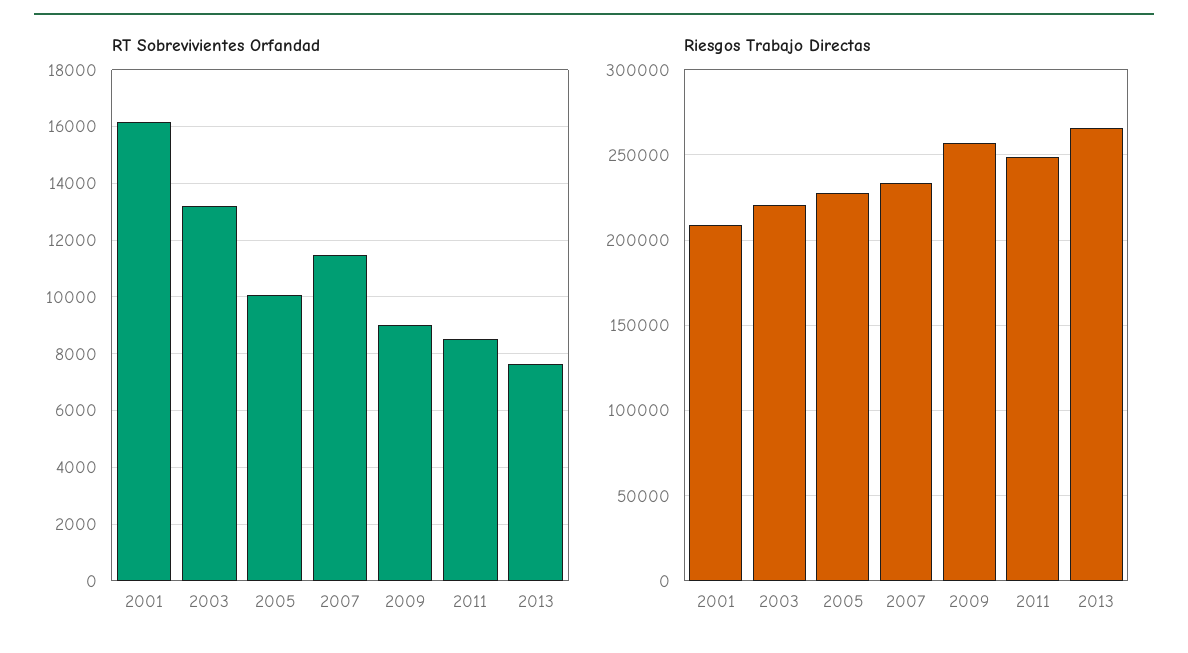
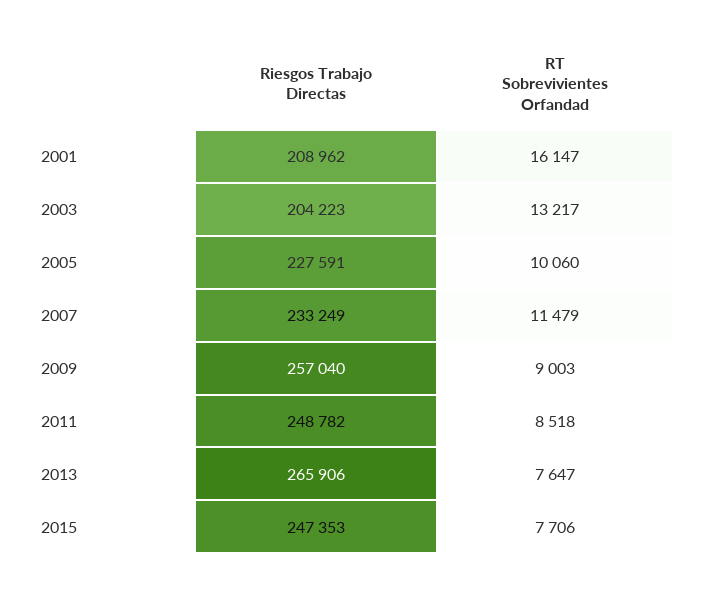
Riesgos Trabajo Directas, 2003: 220000 -> 204223
Riesgos Trabajo Directas, 2015: none -> 247353
RT Sobrevivientes Orfandad, 2015: none -> 7706

